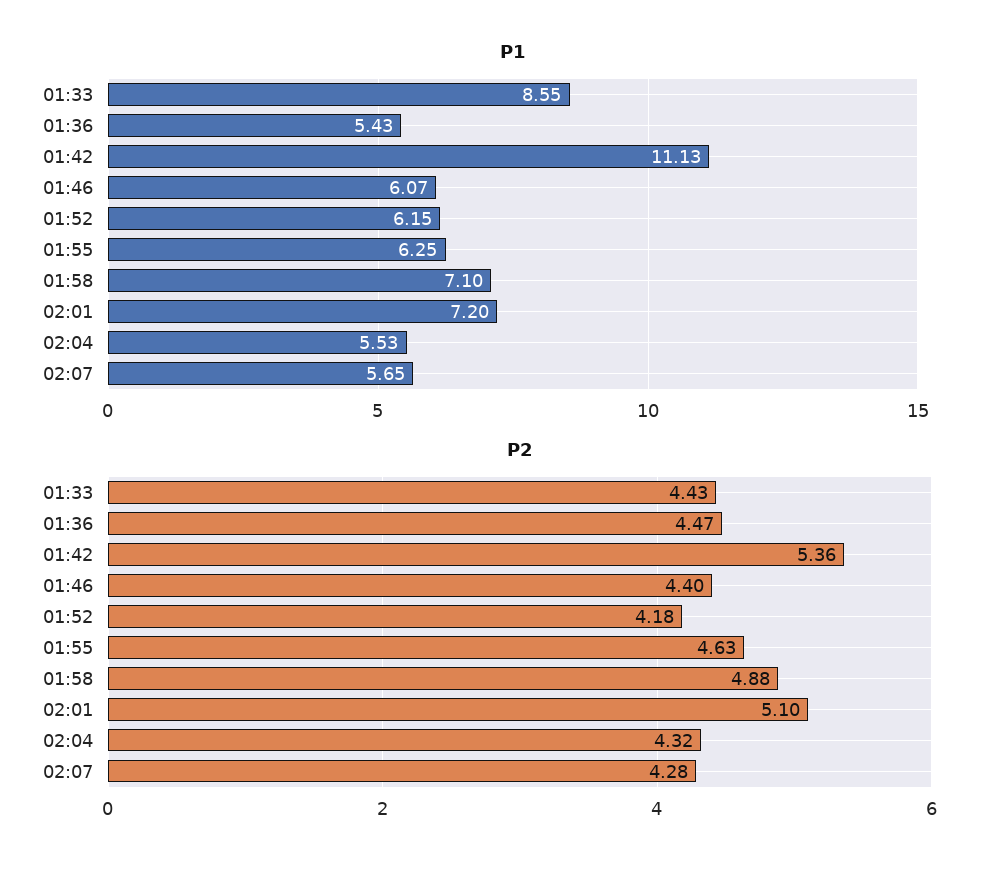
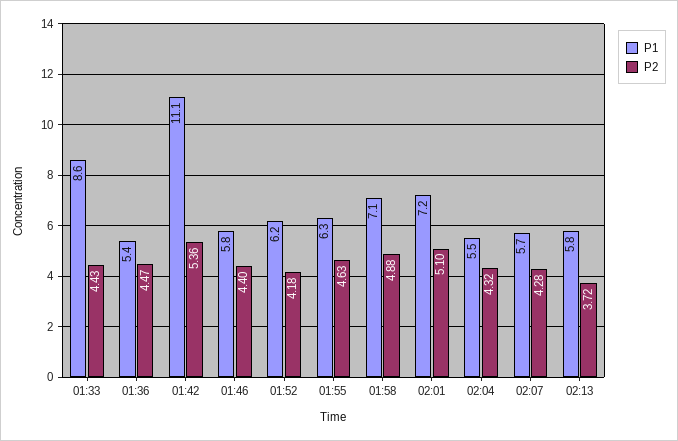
P1, 01:46: 6.07 -> 5.8
P1, 02:13: none -> 5.8
P2, 02:13: none -> 3.72

